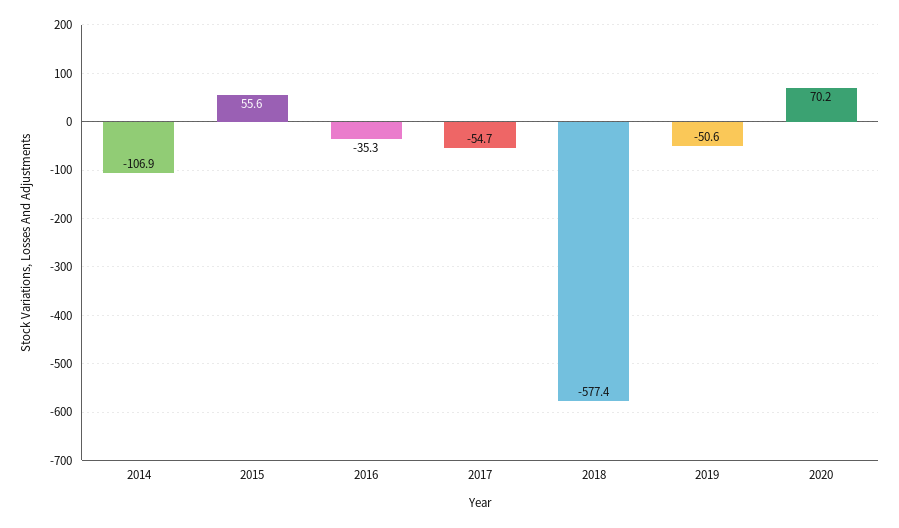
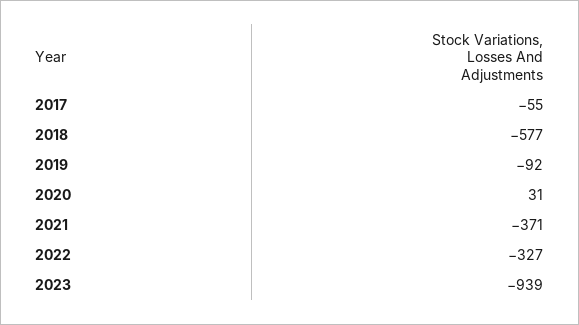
2014: -106.9 -> none
2015: 55.6 -> none
2016: -35.3 -> none
2019: -50.6 -> -92
2020: 70.2 -> 31
2021: none -> -371
2022: none -> -327
2023: none -> -939

